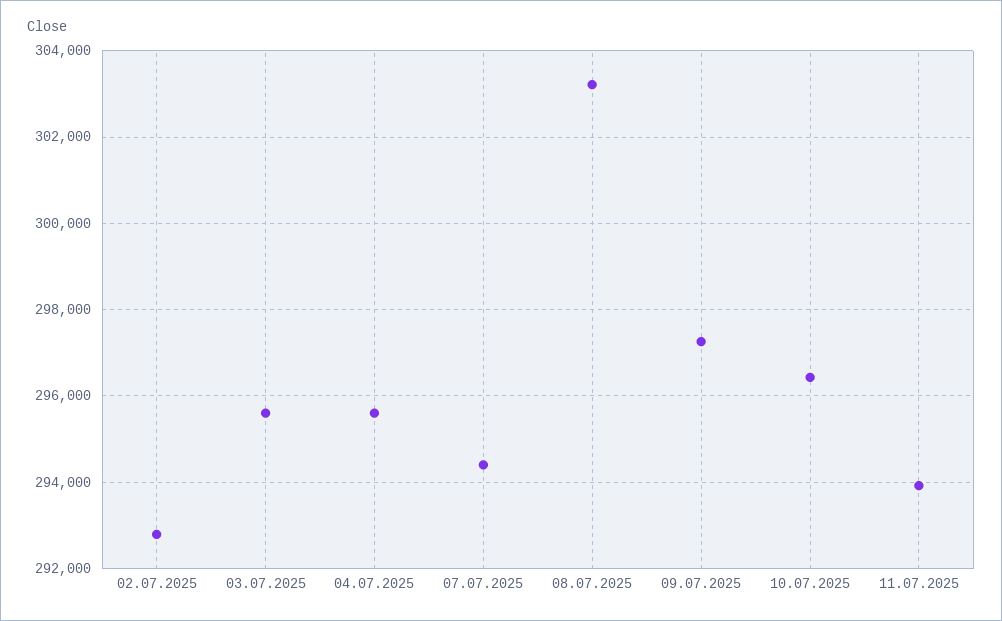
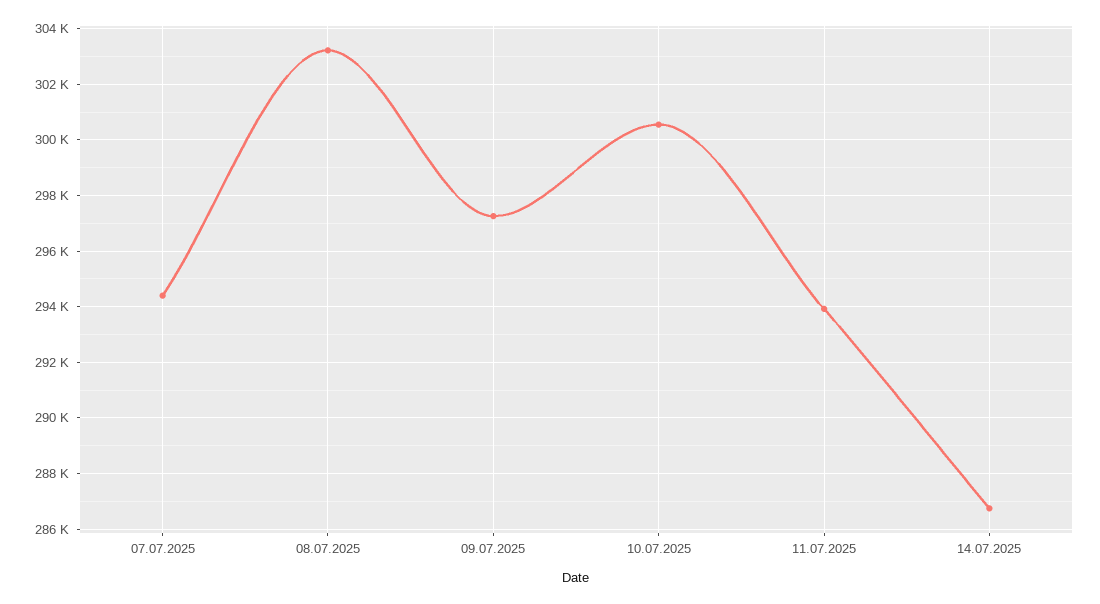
02.07.2025: 292800 -> none
03.07.2025: 295600 -> none
04.07.2025: 295600 -> none
10.07.2025: 296400 -> 300500
14.07.2025: none -> 286750

